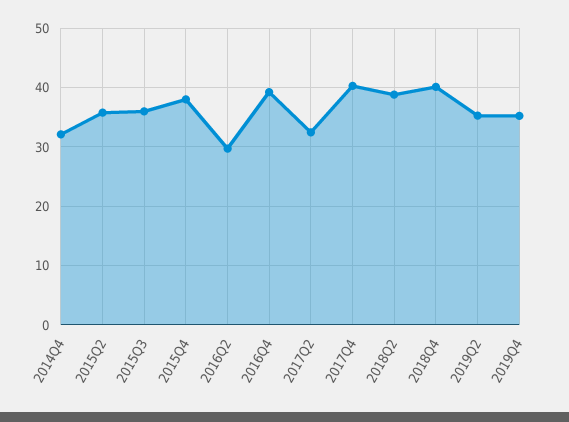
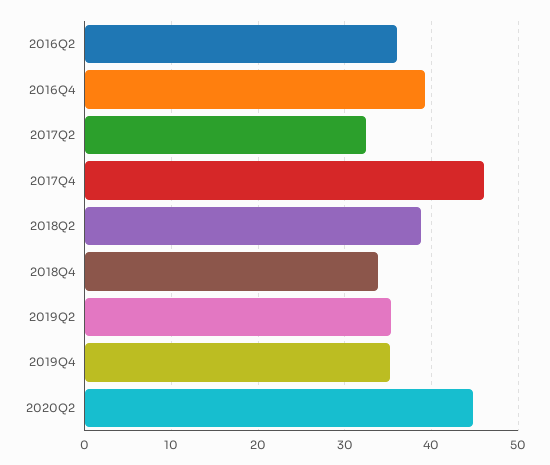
2014Q4: 32 -> none
2015Q2: 36 -> none
2015Q3: 36 -> none
2015Q4: 38 -> none
2016Q2: 30 -> 36
2017Q4: 40 -> 46
2018Q4: 40 -> 34
2020Q2: none -> 45

